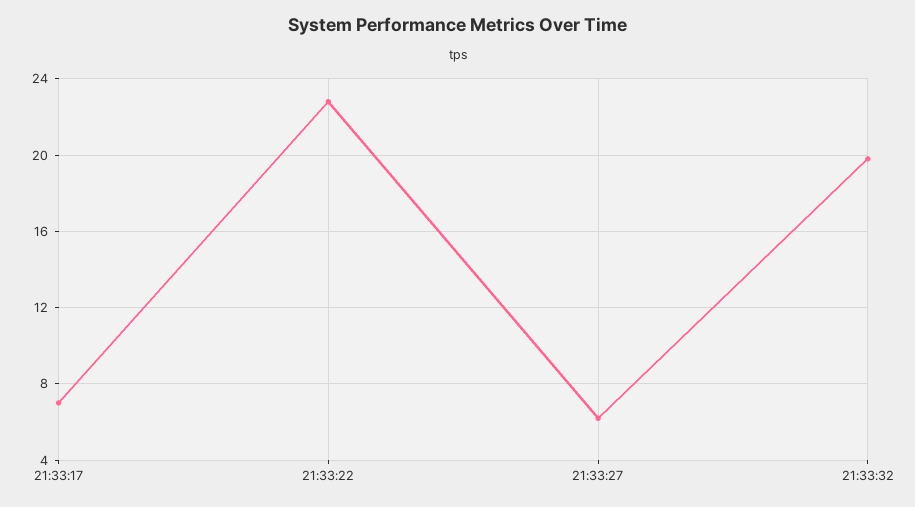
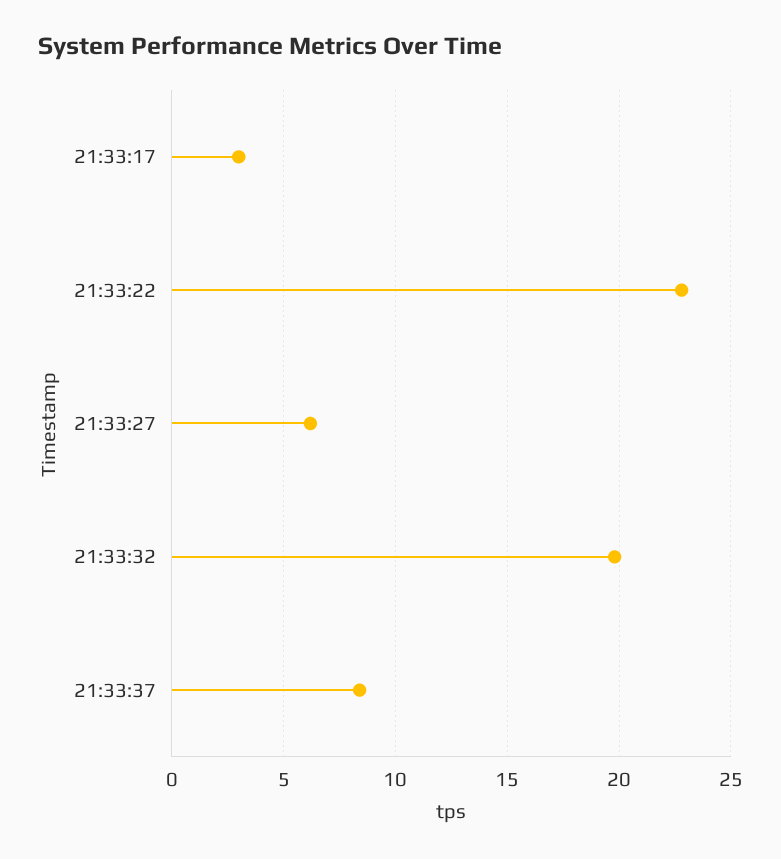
21:33:17: 7 -> 3
21:33:37: none -> 8.5

